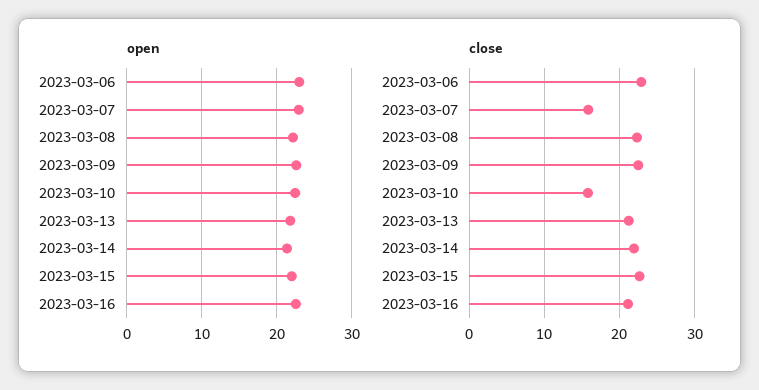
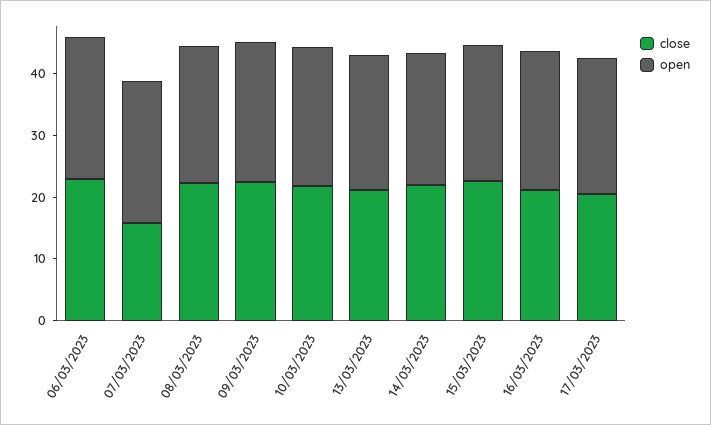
close, 2023-03-10: 16 -> 22
close, 17/03/2023: none -> 20
open, 17/03/2023: none -> 22

